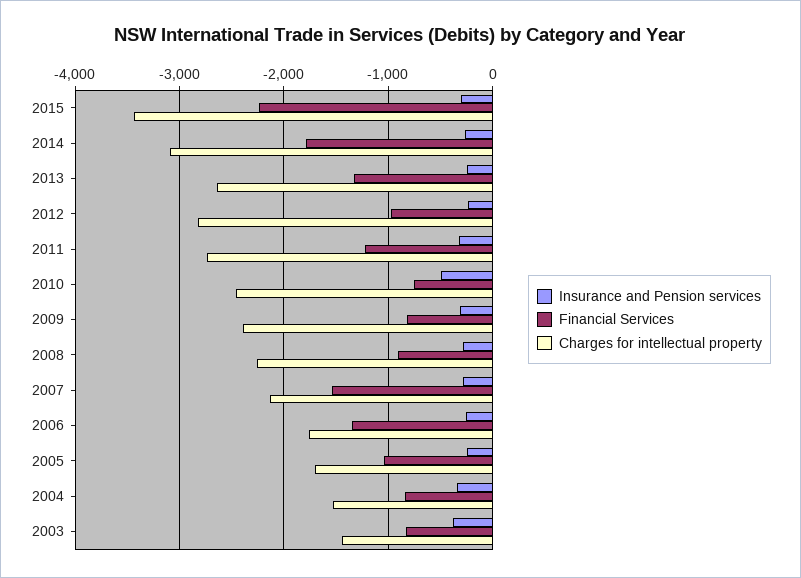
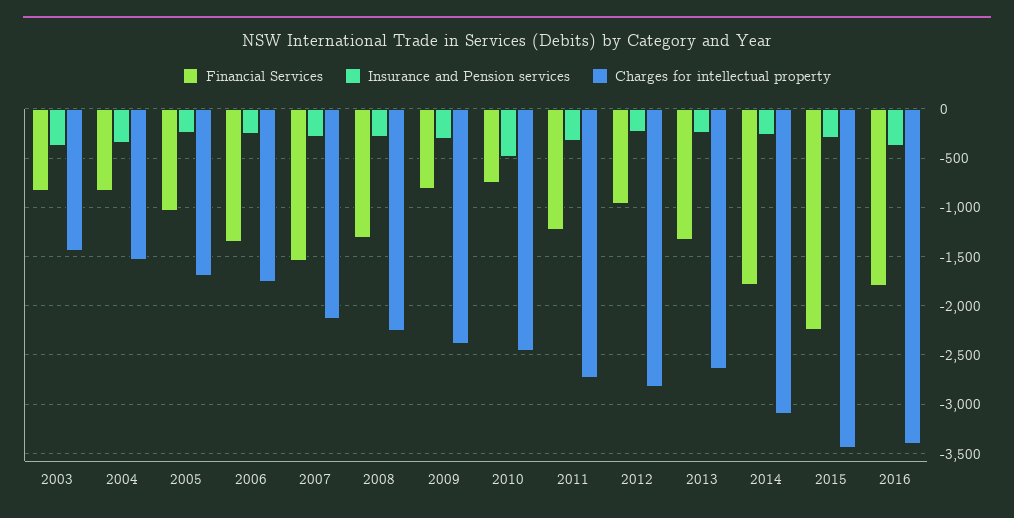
Financial Services, 2008: -900 -> -1300
Financial Services, 2016: none -> -1800
Insurance and Pension services, 2016: none -> -400
Charges for intellectual property, 2016: none -> -3400

